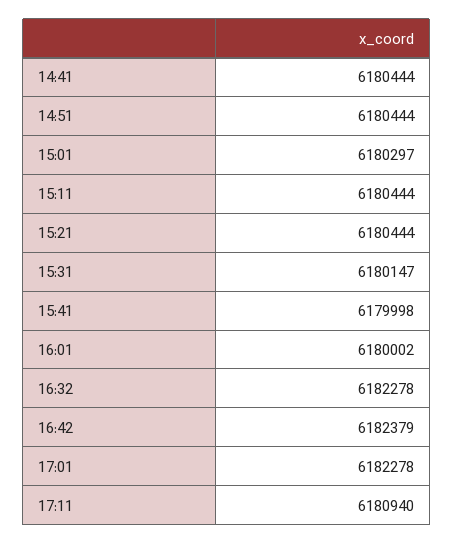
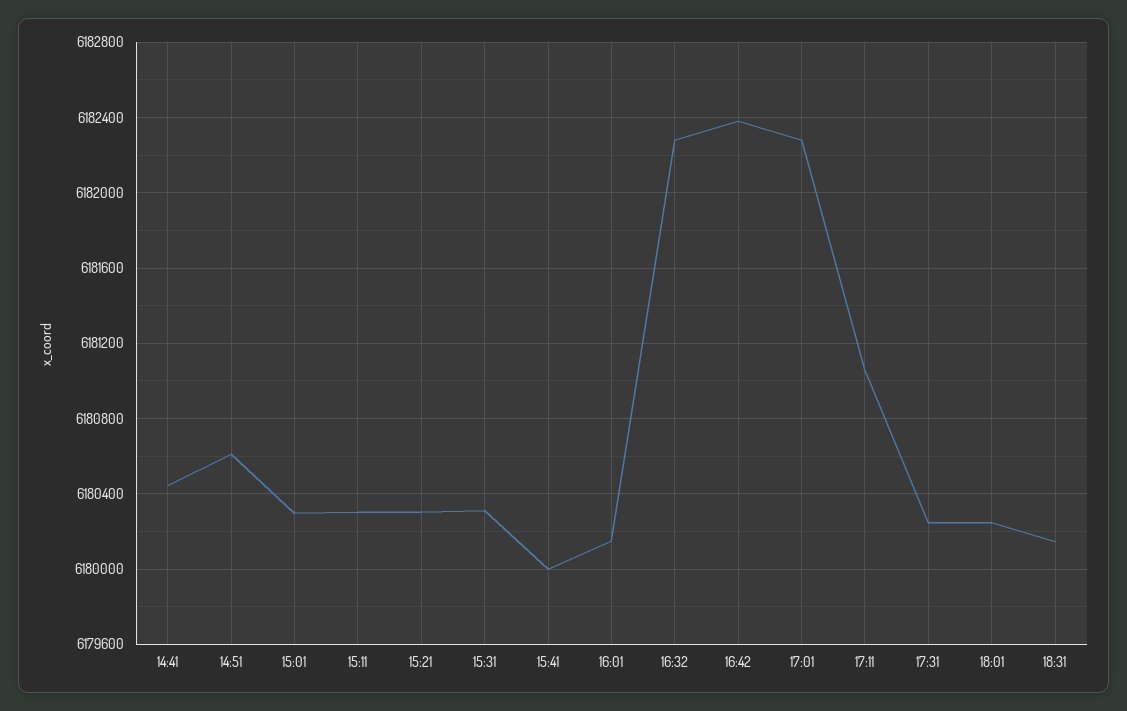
14:51: 6180444 -> 6180600
15:11: 6180444 -> 6180300
15:21: 6180444 -> 6180300
15:31: 6180147 -> 6180300
16:01: 6180002 -> 6180150
17:11: 6180940 -> 6181050
17:31: none -> 6180250
18:01: none -> 6180250
18:31: none -> 6180150

